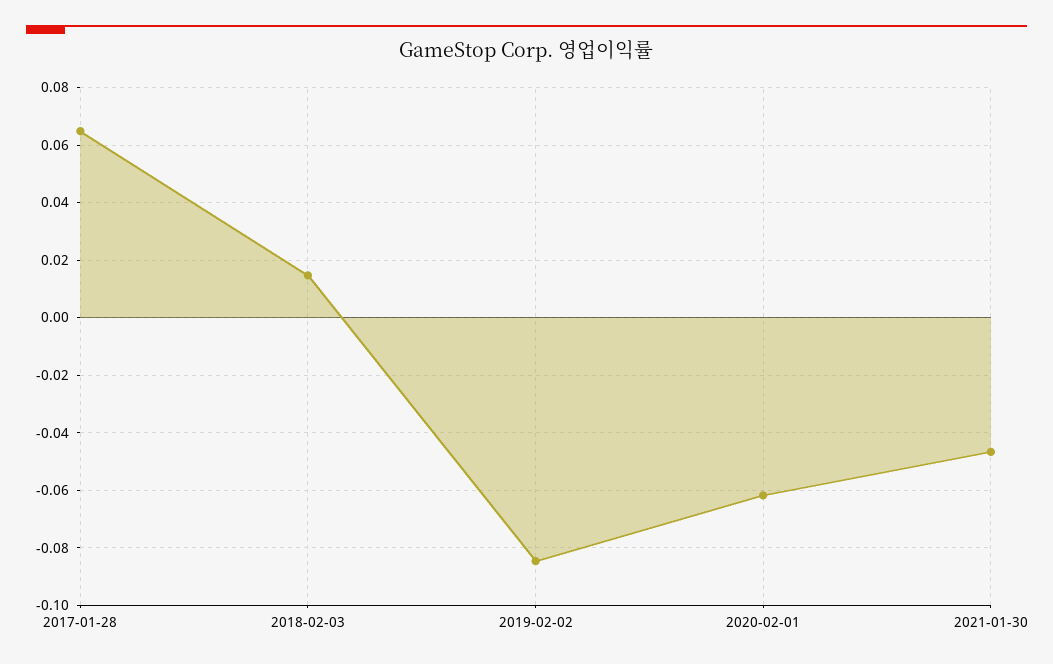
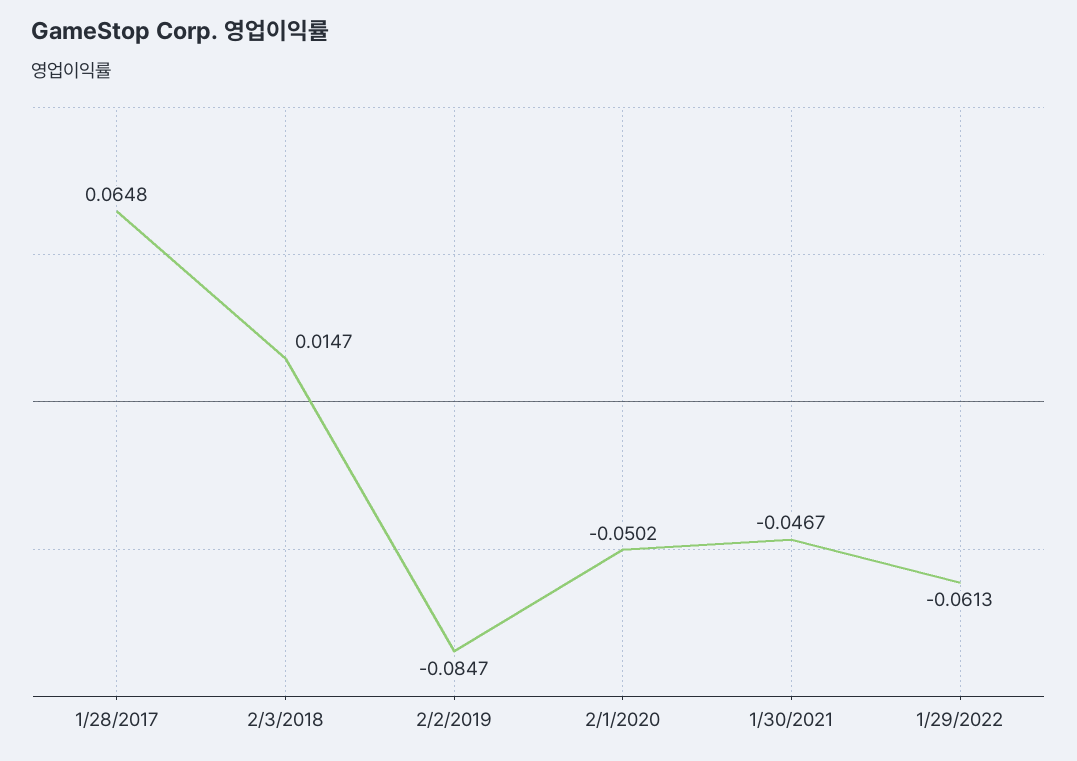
2020-02-01: -0.0625 -> -0.0502
1/29/2022: none -> -0.0613

